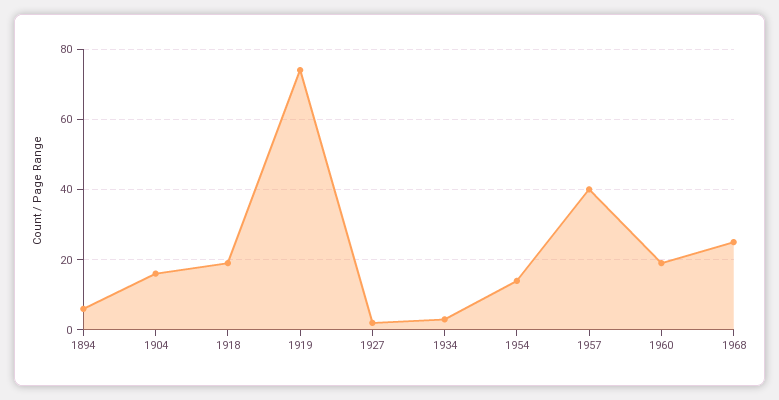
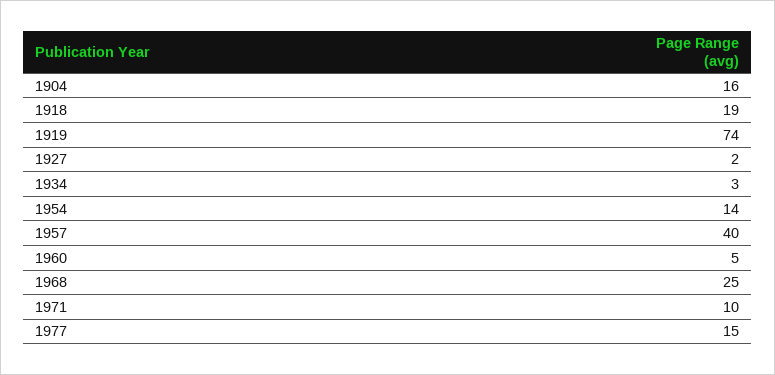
1894: 5 -> none
1960: 20 -> 5
1971: none -> 10
1977: none -> 15

